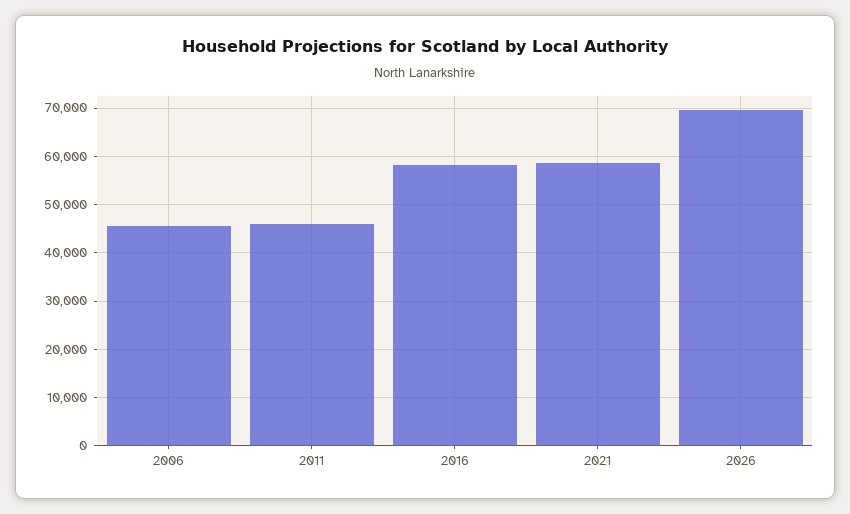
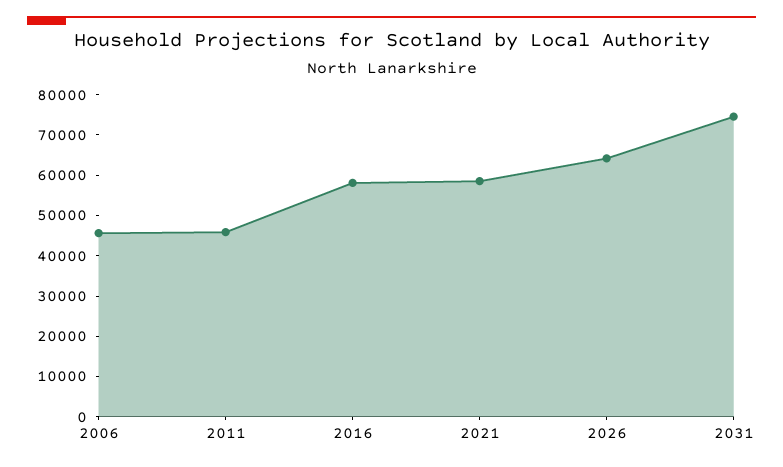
2026: 70000 -> 64000
2031: none -> 74000

